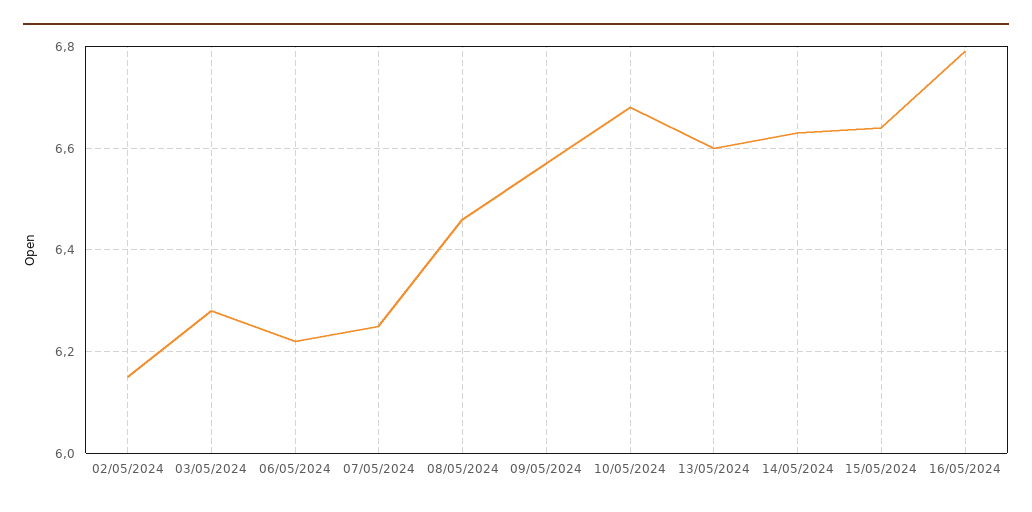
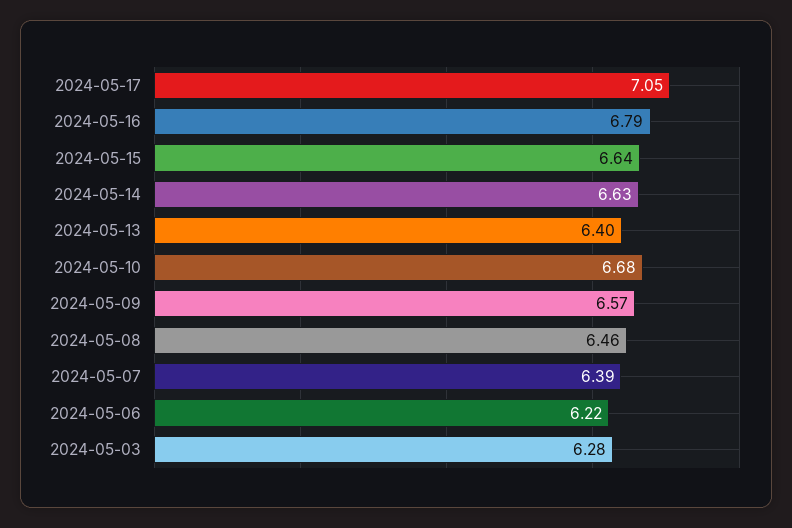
02/05/2024: 6.15 -> none
07/05/2024: 6.25 -> 6.39
13/05/2024: 6.6 -> 6.4
2024-05-17: none -> 7.05

